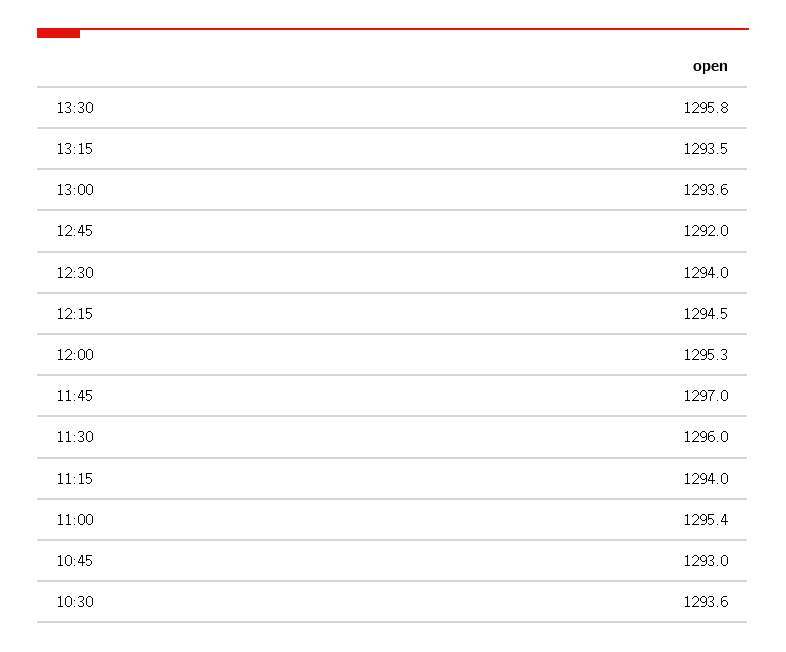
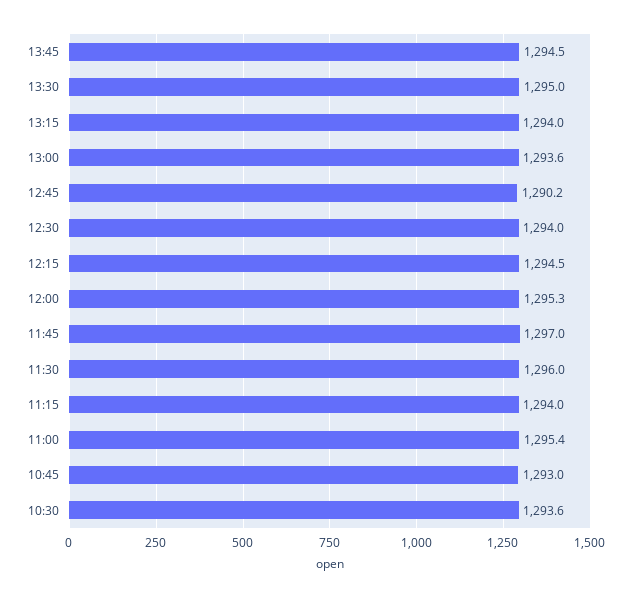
13:30: 1295.8 -> 1295
13:15: 1293.5 -> 1294
12:45: 1292 -> 1290.2
13:45: none -> 1294.5

